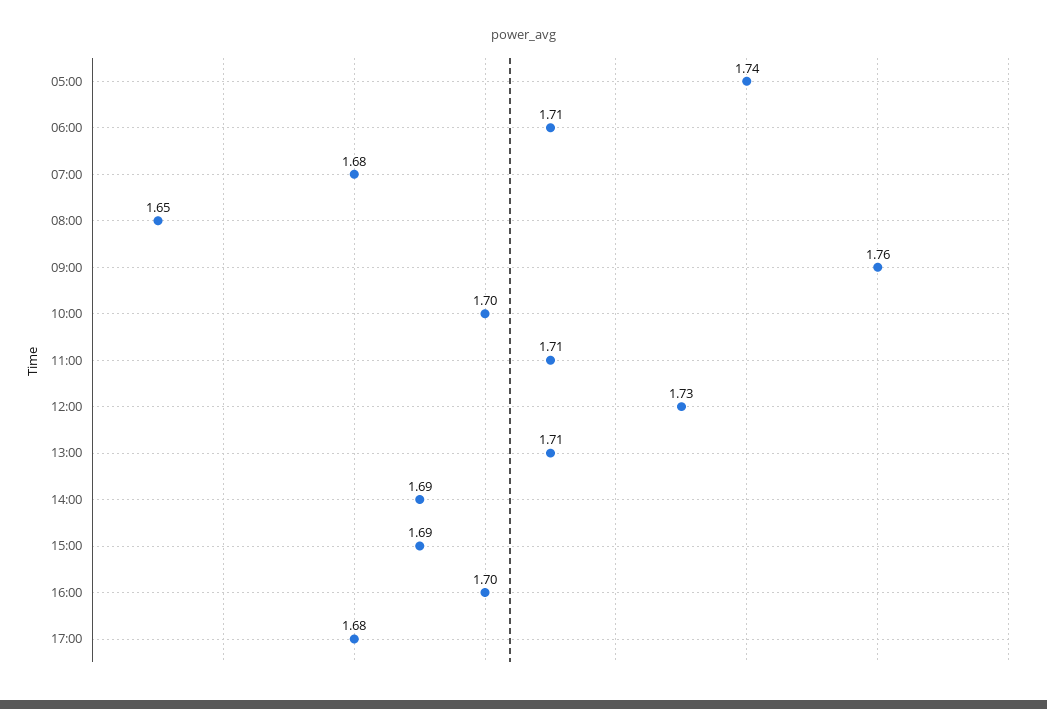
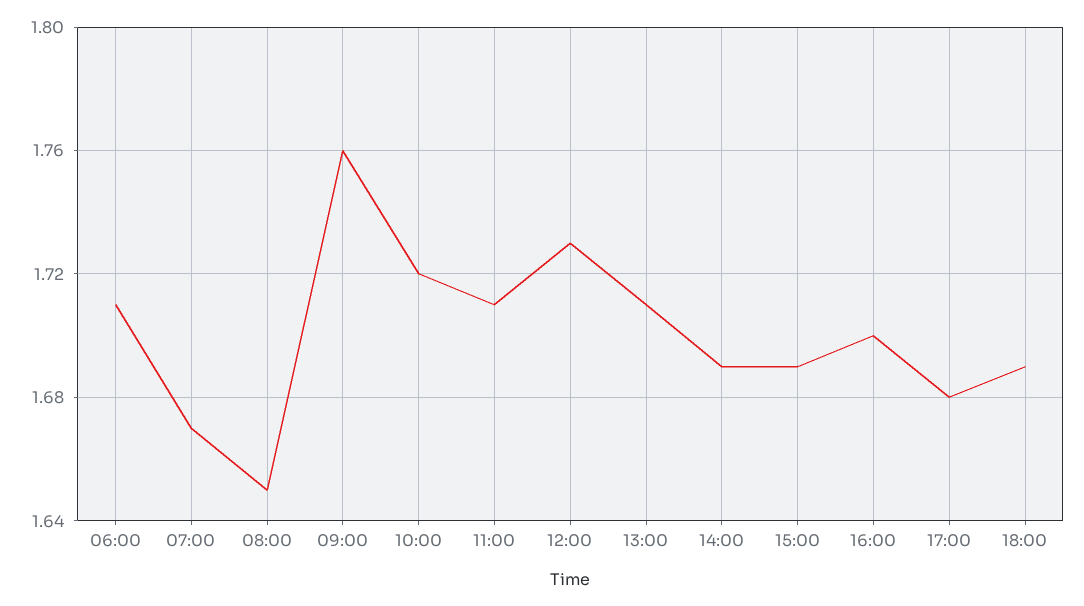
05:00: 1.74 -> none
07:00: 1.68 -> 1.67
10:00: 1.7 -> 1.72
18:00: none -> 1.69

